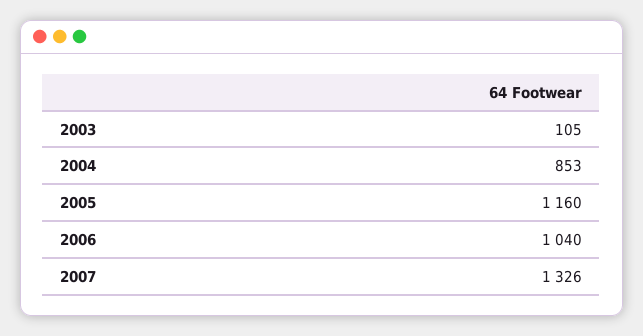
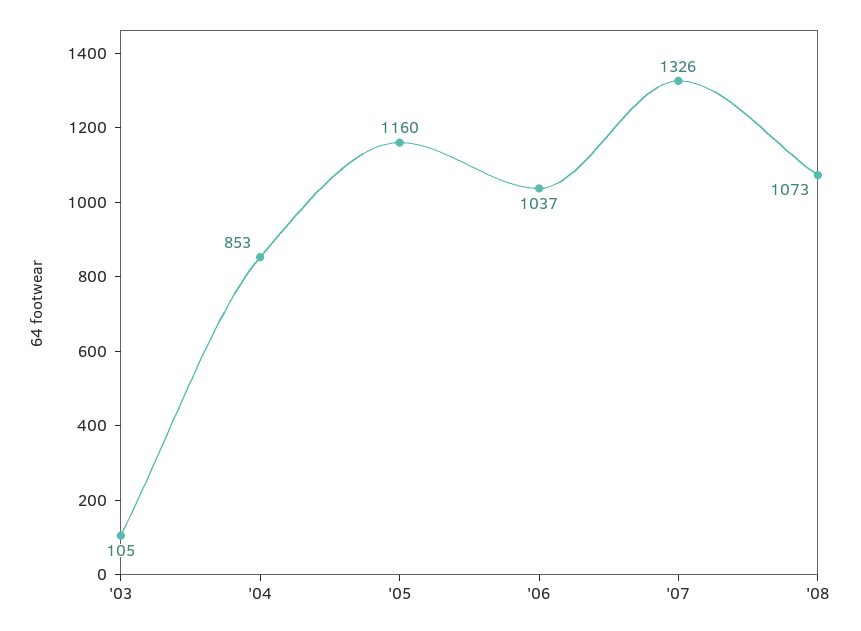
2006: 1040 -> 1037
'08: none -> 1073

